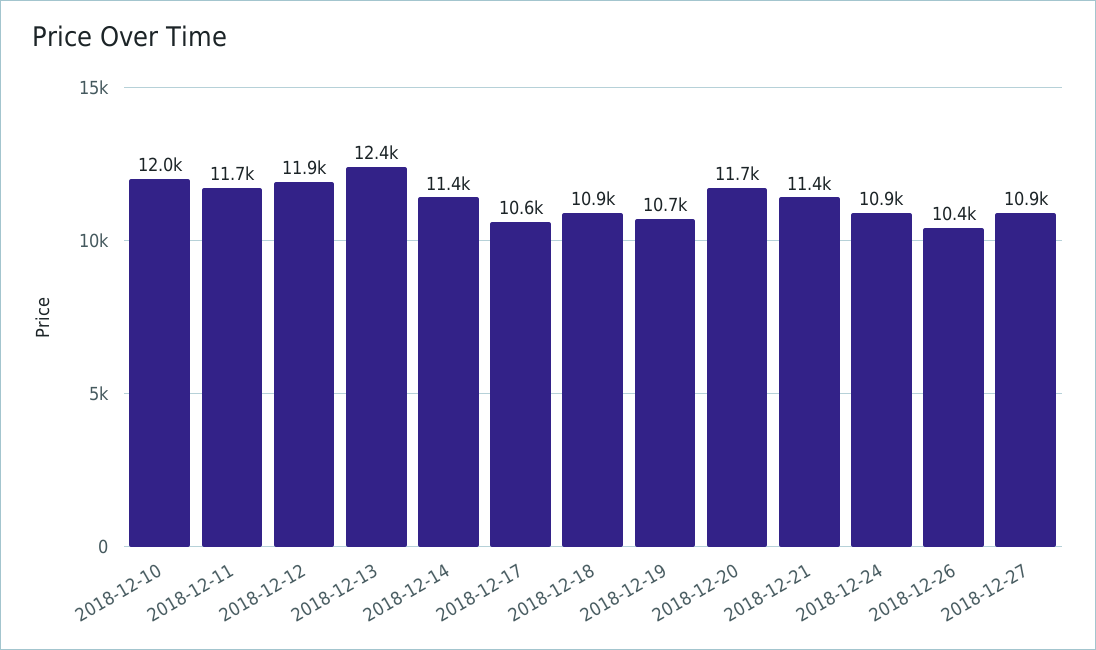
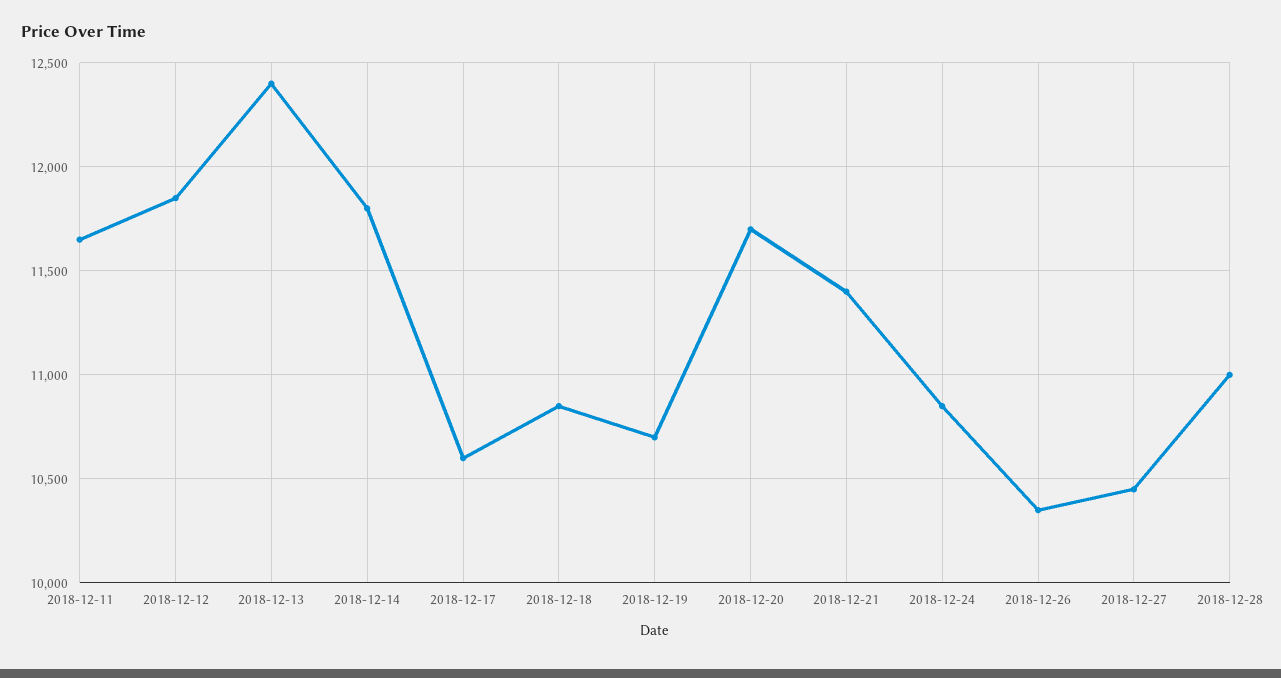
2018-12-10: 12000 -> none
2018-12-14: 11400 -> 11800
2018-12-27: 10900 -> 10450
2018-12-28: none -> 11000

